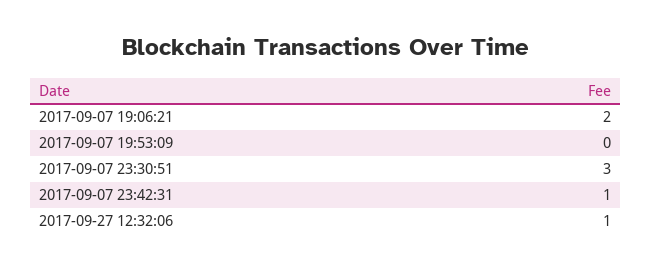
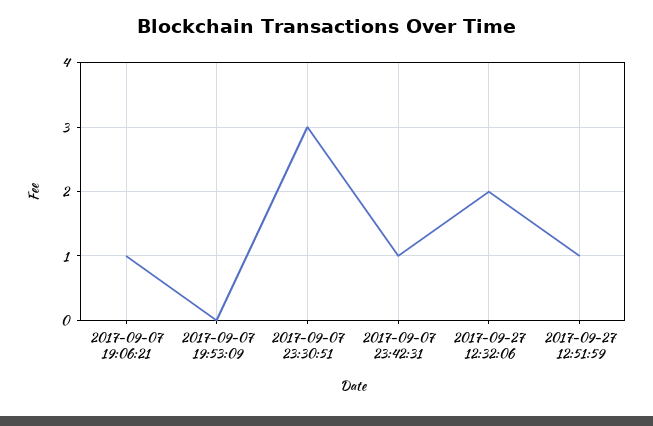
2017-09-07 19:06:21: 2 -> 1
2017-09-27 12:32:06: 1 -> 2
2017-09-27 12:51:59: none -> 1

